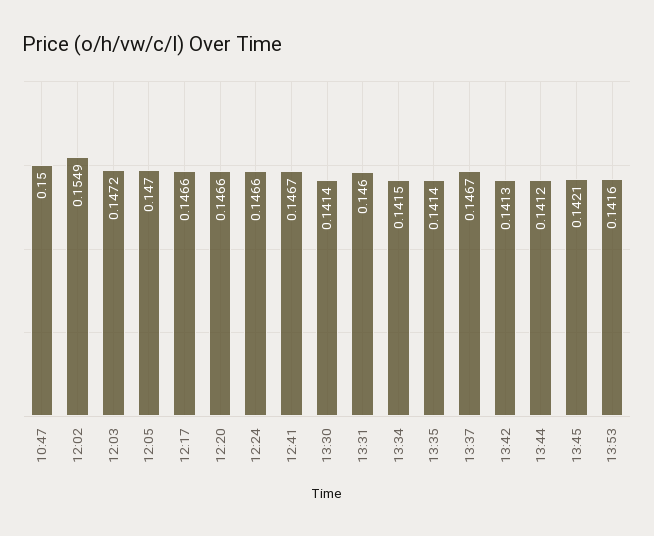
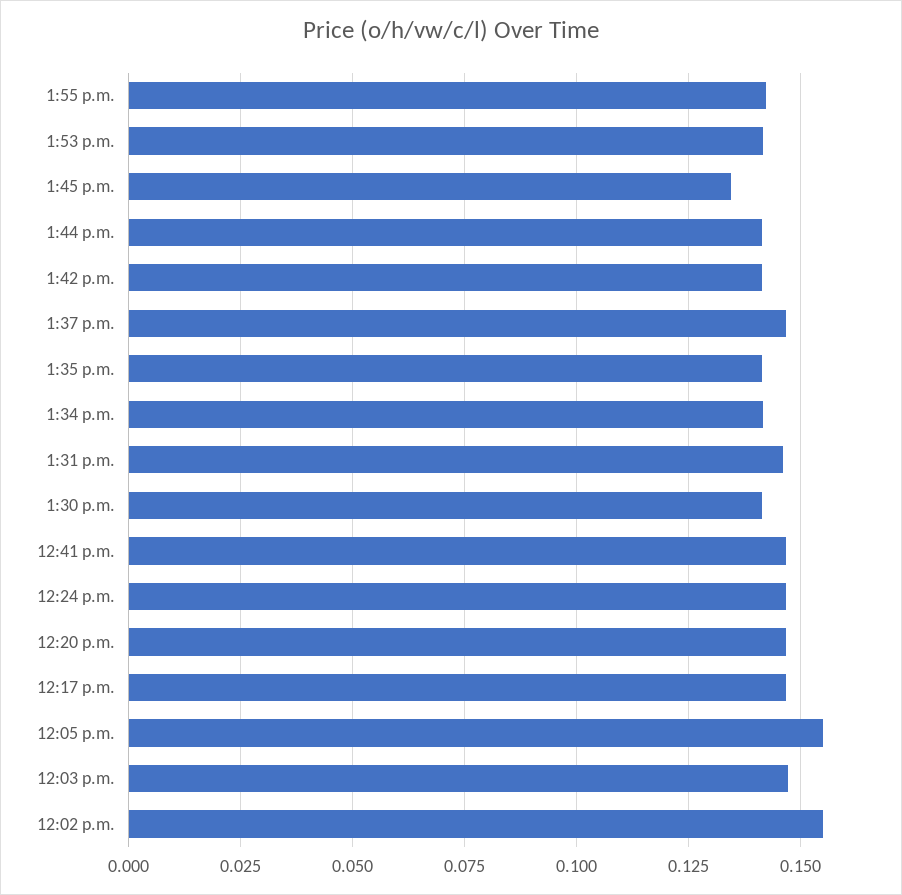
10:47: 0.15 -> none
12:05: 0.147 -> 0.155
13:45: 0.1421 -> 0.135
1:55 p.m.: none -> 0.1425

